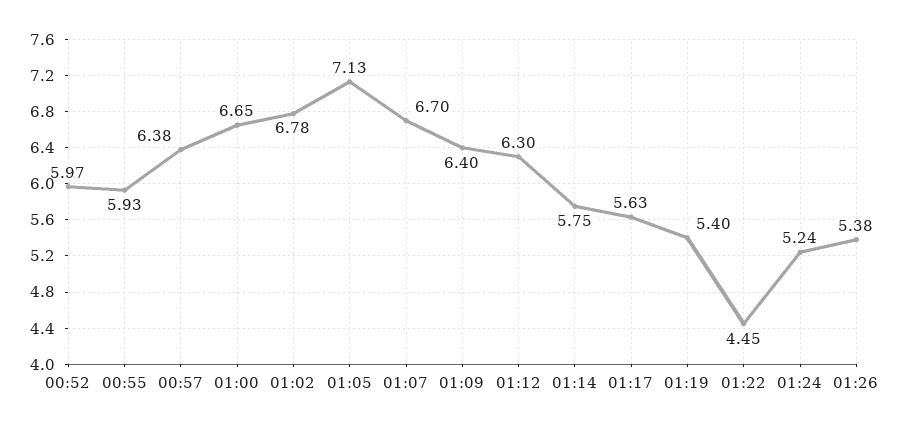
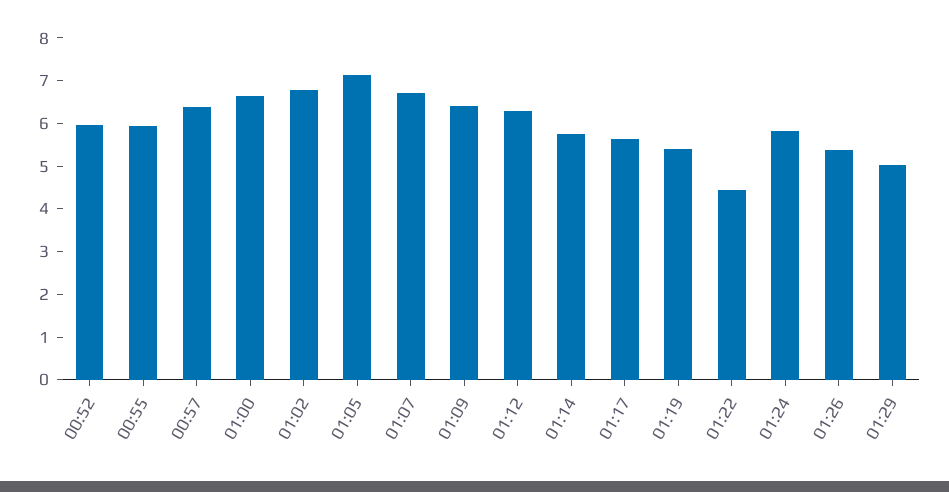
01:24: 5.24 -> 5.8
01:29: none -> 5

